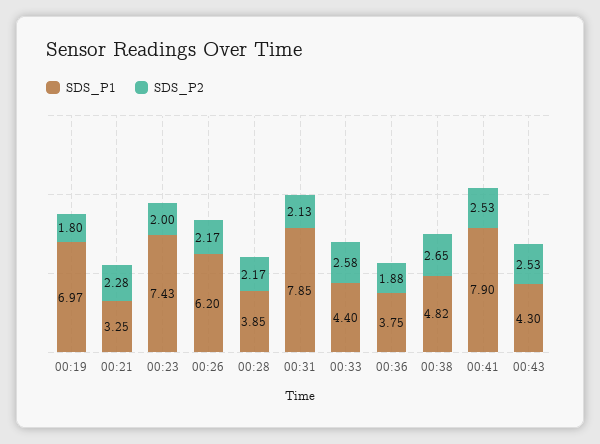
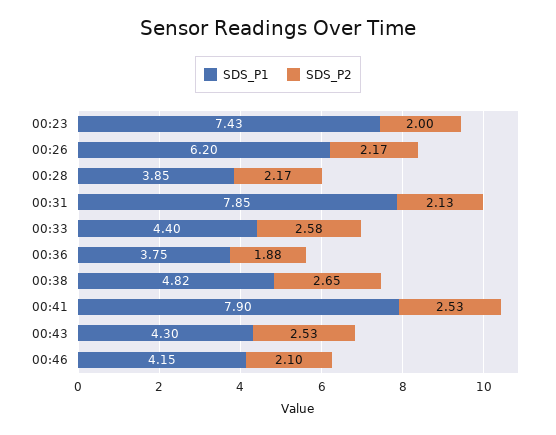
SDS_P1, 00:19: 6.97 -> none
SDS_P2, 00:19: 1.8 -> none
SDS_P1, 00:21: 3.25 -> none
SDS_P2, 00:21: 2.28 -> none
SDS_P1, 00:46: none -> 4.15
SDS_P2, 00:46: none -> 2.1

